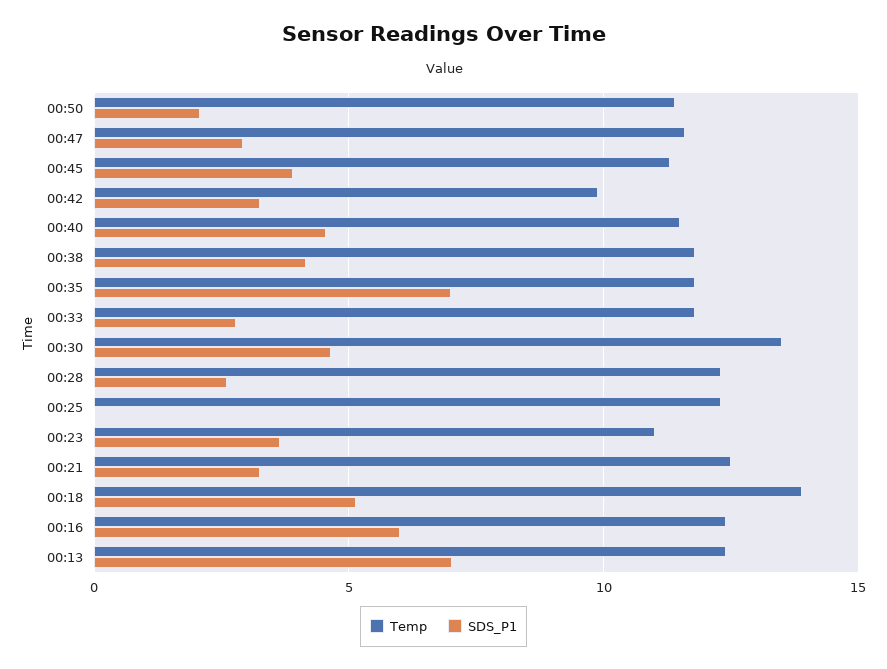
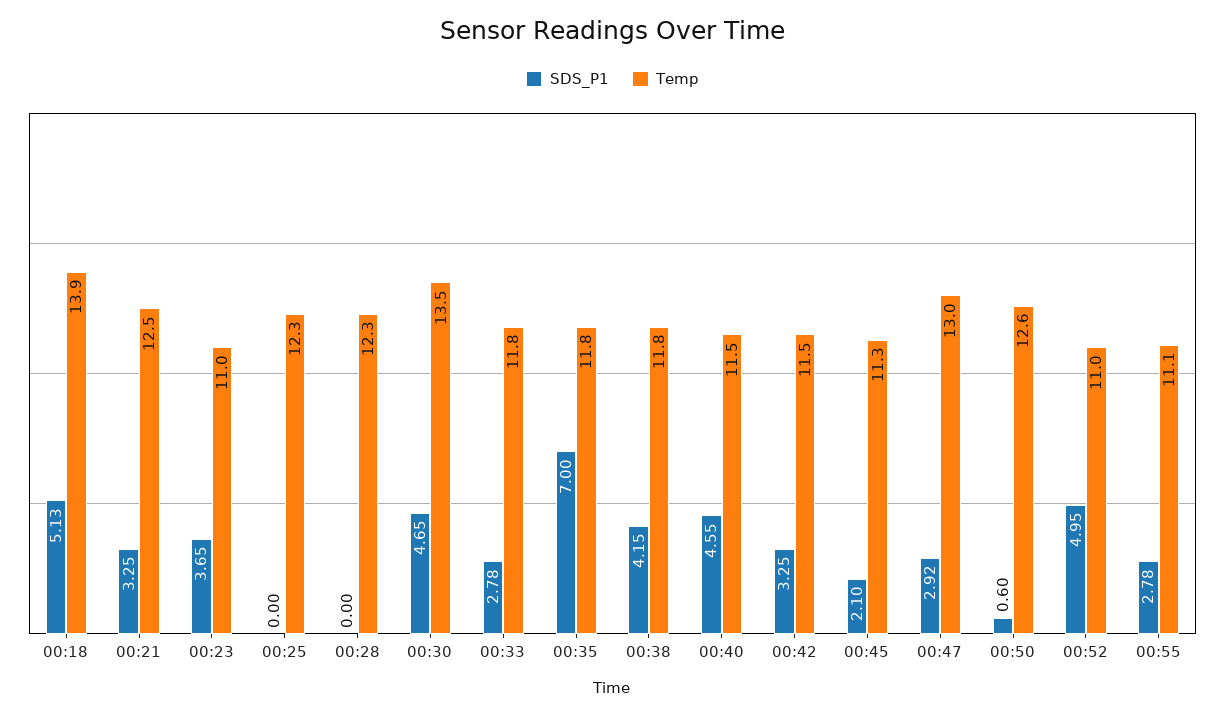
Temp, 00:50: 11.5 -> 12.6
SDS_P1, 00:50: 2 -> 0.6
Temp, 00:47: 11.5 -> 13
SDS_P1, 00:45: 4 -> 2.1
Temp, 00:42: 10 -> 11.5
SDS_P1, 00:28: 2.5 -> 0
Temp, 00:16: 12.5 -> none
SDS_P1, 00:16: 6 -> none
Temp, 00:13: 12.5 -> none
SDS_P1, 00:13: 7 -> none
SDS_P1, 00:52: none -> 4.95
Temp, 00:52: none -> 11
SDS_P1, 00:55: none -> 2.78
Temp, 00:55: none -> 11.1

